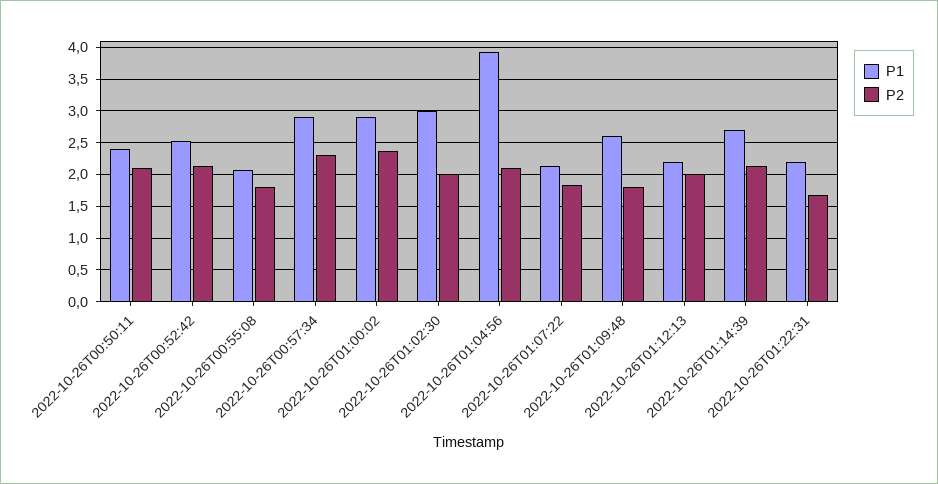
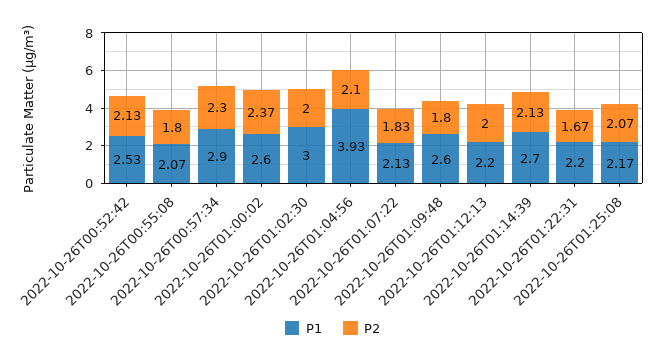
P1, 2022-10-26T00:50:11: 2.4 -> none
P2, 2022-10-26T00:50:11: 2.1 -> none
P1, 2022-10-26T01:00:02: 2.9 -> 2.6
P1, 2022-10-26T01:25:08: none -> 2.17
P2, 2022-10-26T01:25:08: none -> 2.07

